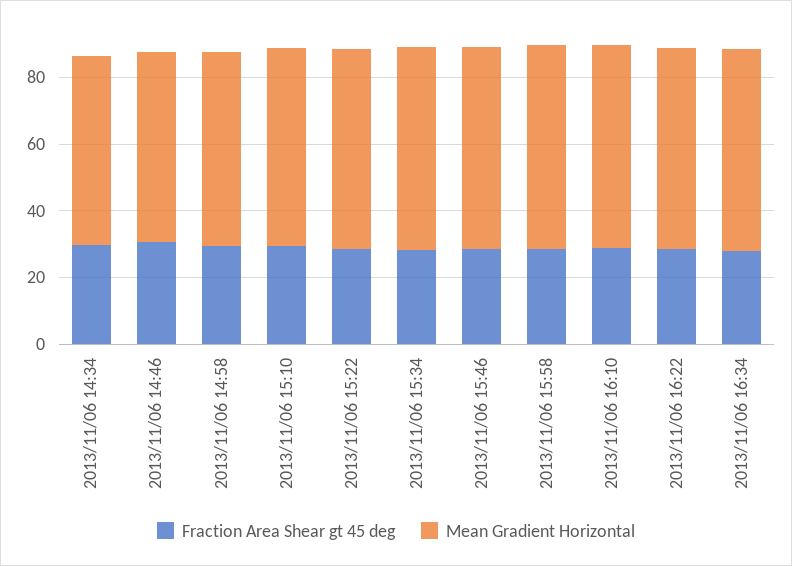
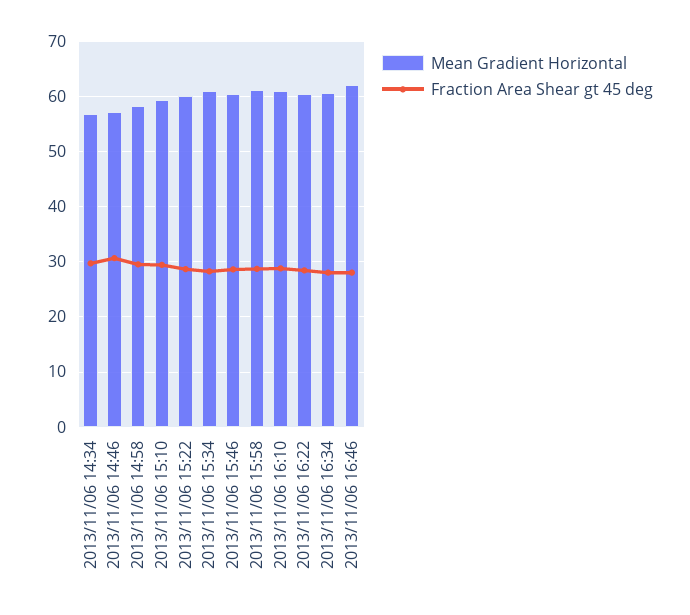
Mean Gradient Horizontal, 2013/11/06 16:46: none -> 62
Fraction Area Shear gt 45 deg, 2013/11/06 16:46: none -> 28

